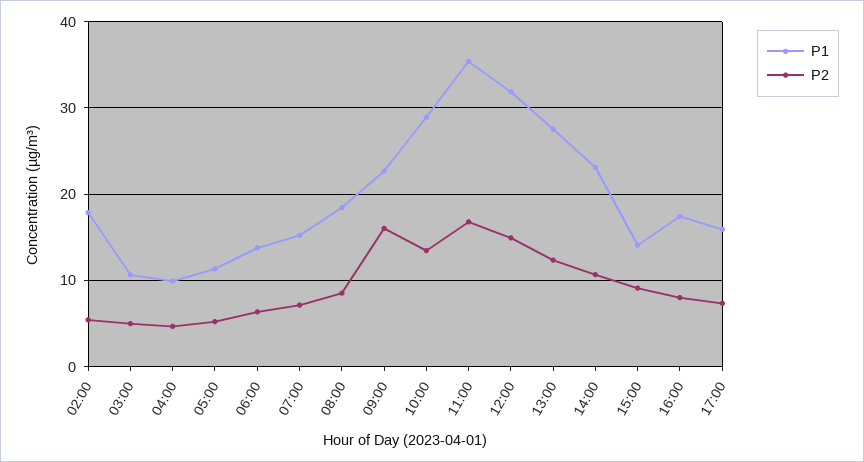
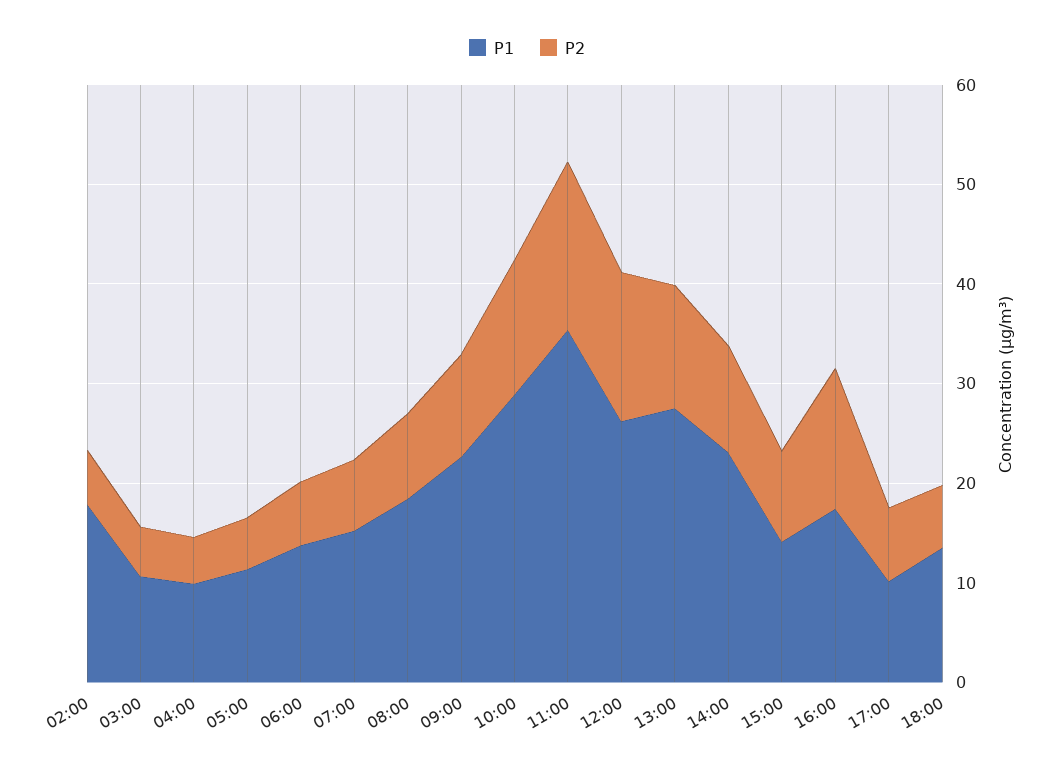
P2, 09:00: 16 -> 10
P1, 12:00: 32 -> 26
P2, 16:00: 8 -> 14
P1, 17:00: 16 -> 10
P1, 18:00: none -> 14
P2, 18:00: none -> 6

